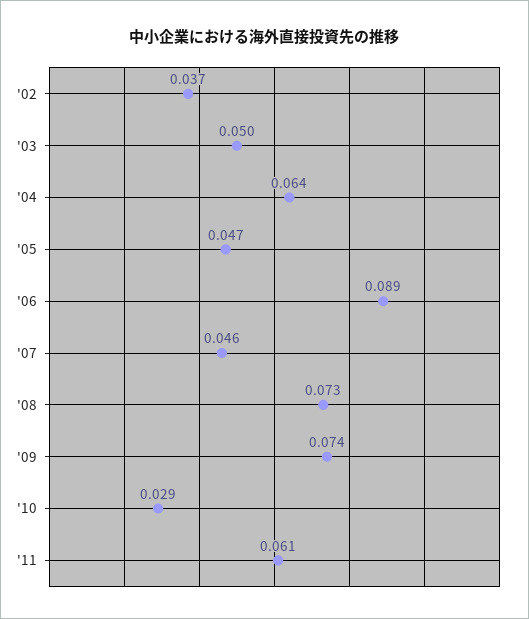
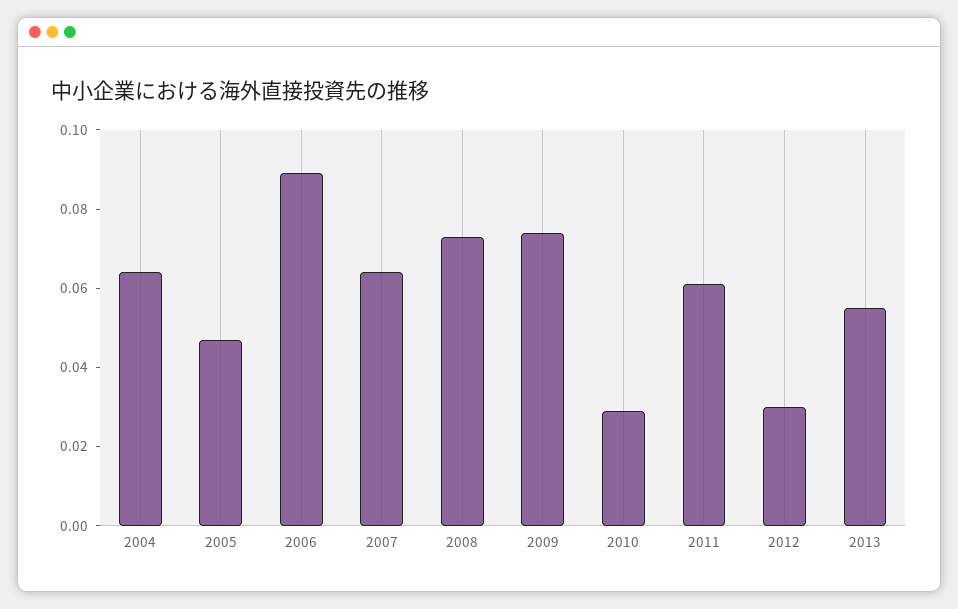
'02: 0.037 -> none
'03: 0.05 -> none
'07: 0.046 -> 0.065
2012: none -> 0.03
2013: none -> 0.055

